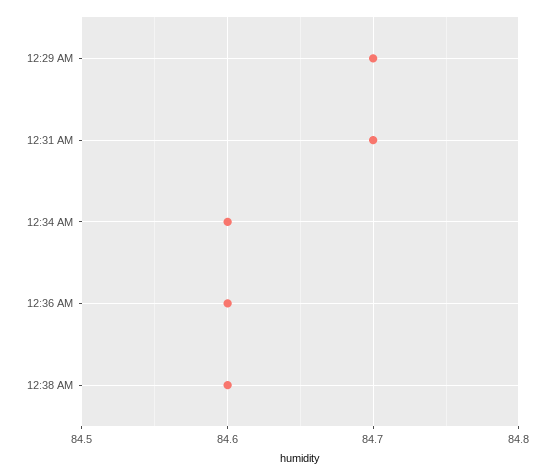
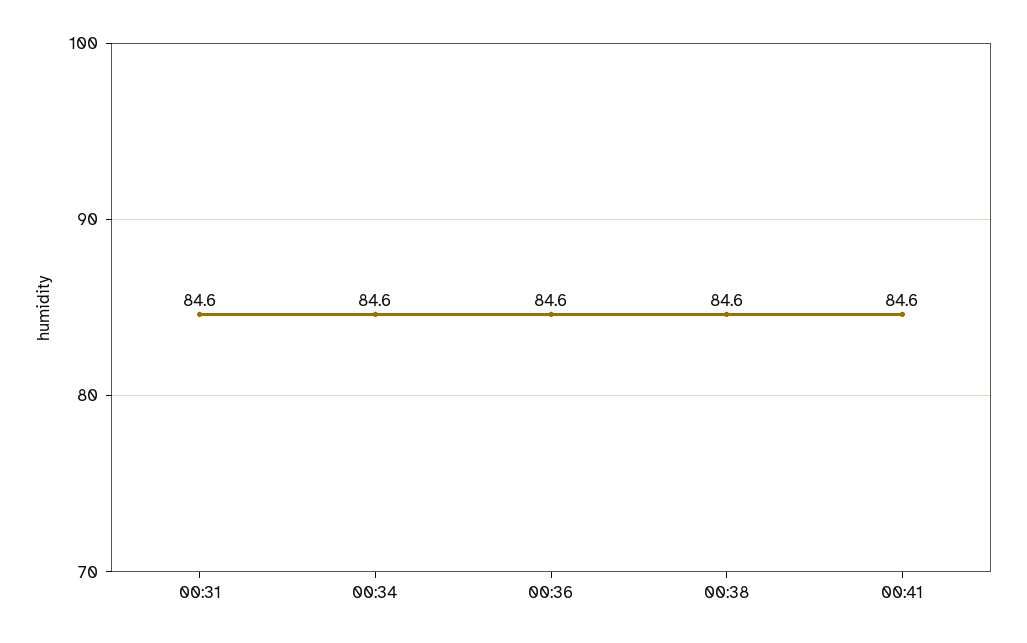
12:29 AM: 84.7 -> none
12:31 AM: 84.7 -> 84.6
00:41: none -> 84.6

